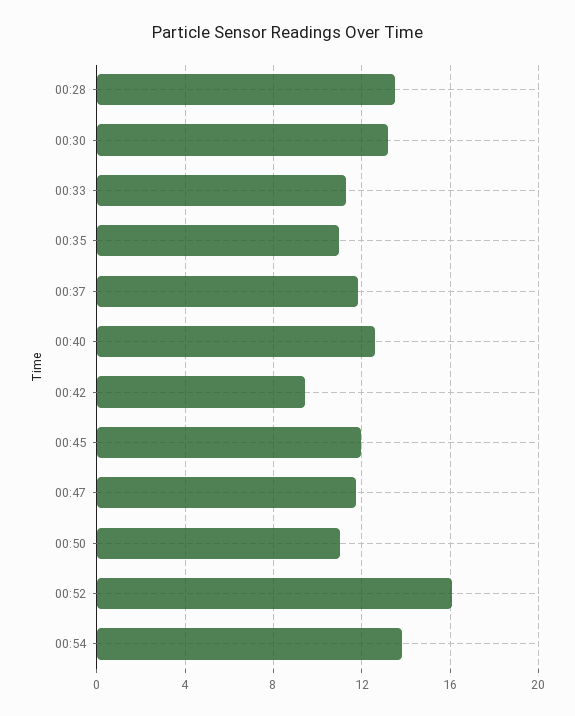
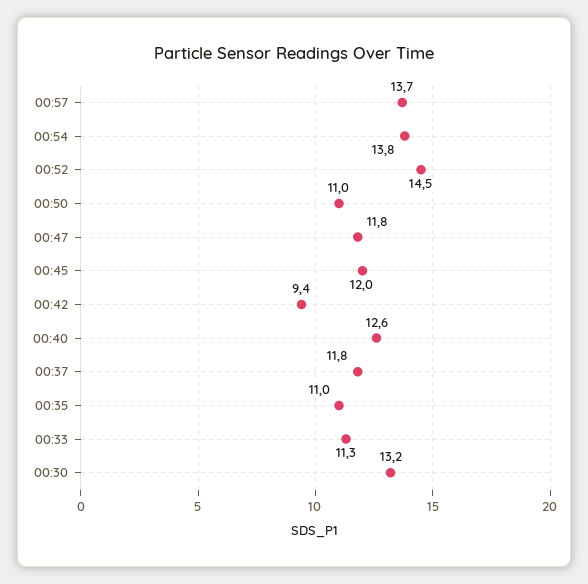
00:28: 13.5 -> none
00:52: 16 -> 14.5
00:57: none -> 13.7

